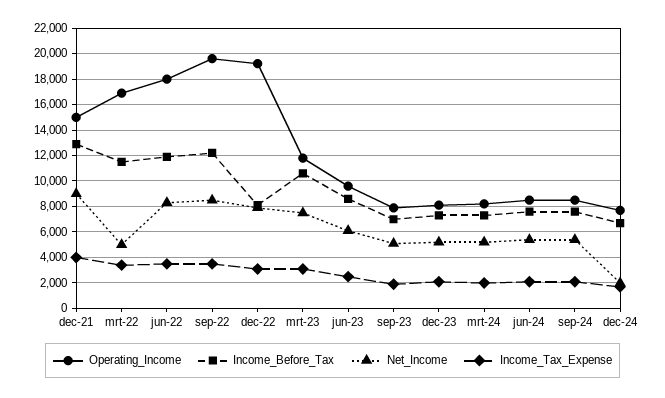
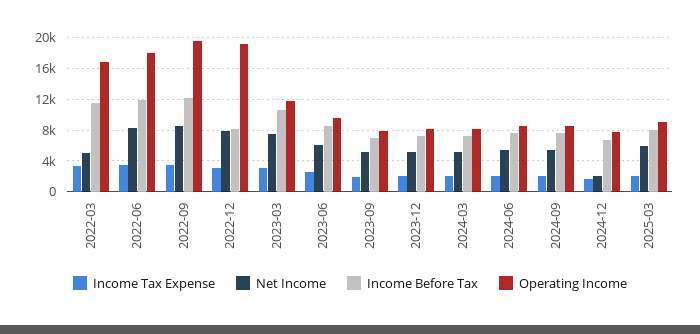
Operating_Income, dec-21: 15000 -> none
Income_Before_Tax, dec-21: 13000 -> none
Net_Income, dec-21: 9000 -> none
Income_Tax_Expense, dec-21: 4000 -> none
Income_Tax_Expense, 2025-03: none -> 2000
Net_Income, 2025-03: none -> 6000
Income_Before_Tax, 2025-03: none -> 8000
Operating_Income, 2025-03: none -> 9000

